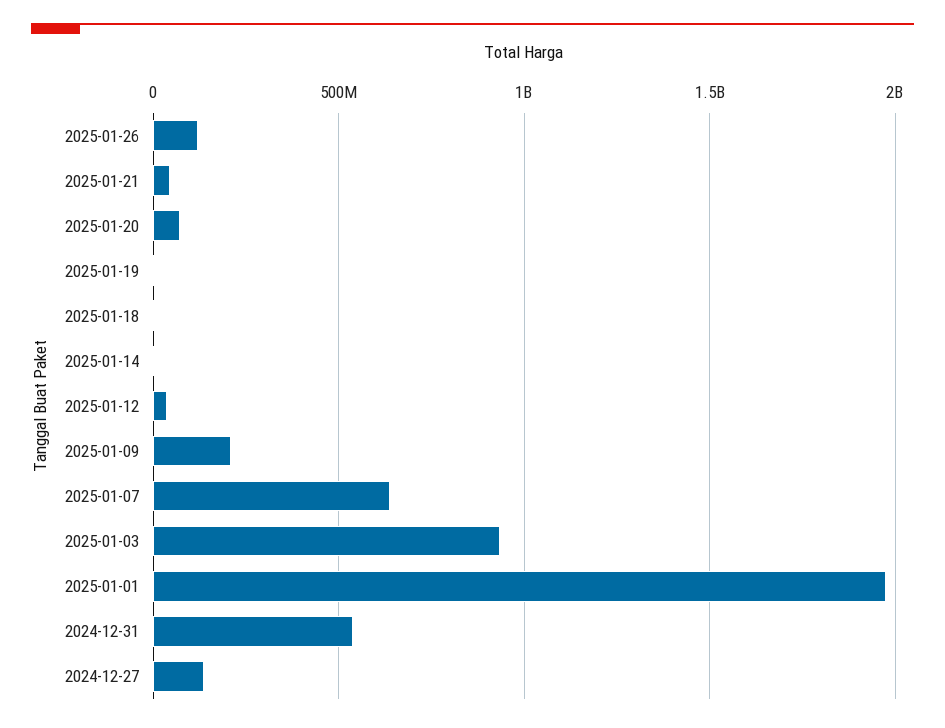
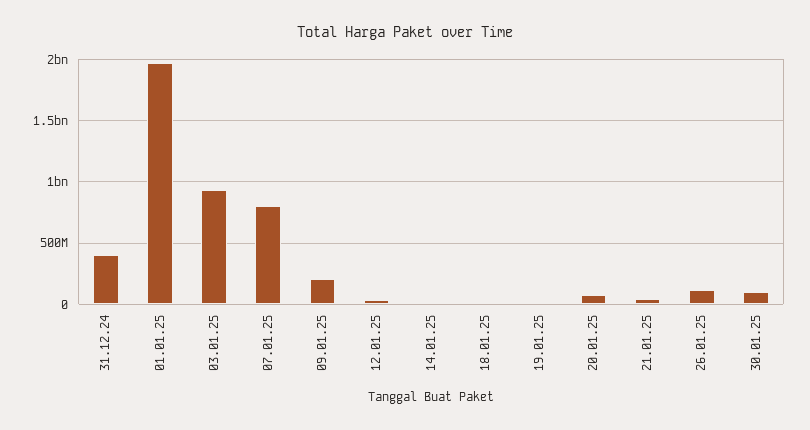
2025-01-07: 650000000 -> 800000000
2024-12-31: 550000000 -> 400000000
2024-12-27: 150000000 -> none
30.01.25: none -> 100000000

